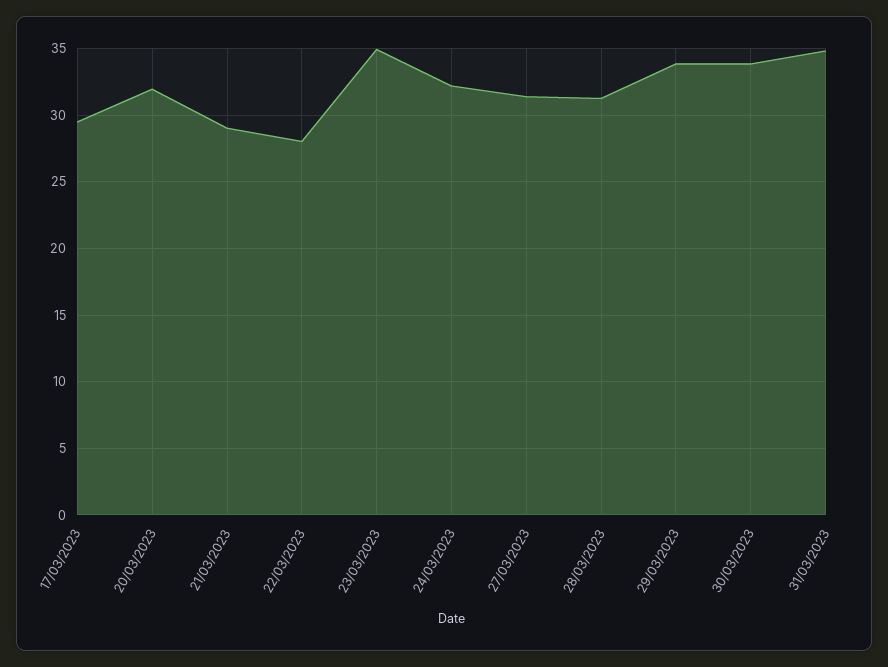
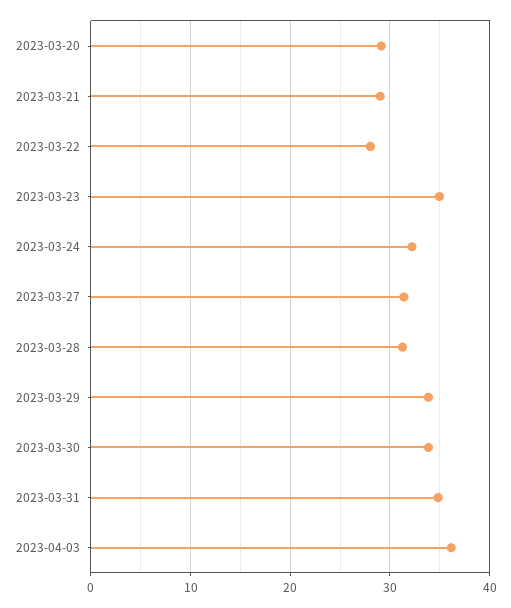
17/03/2023: 29.5 -> none
20/03/2023: 32 -> 29
2023-04-03: none -> 36

